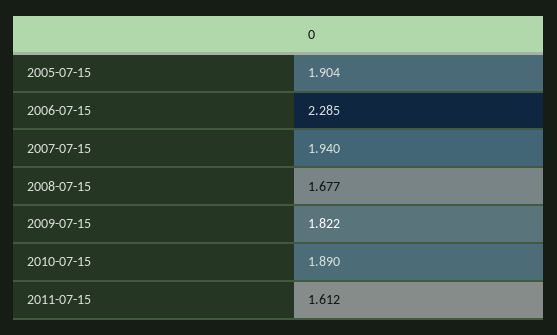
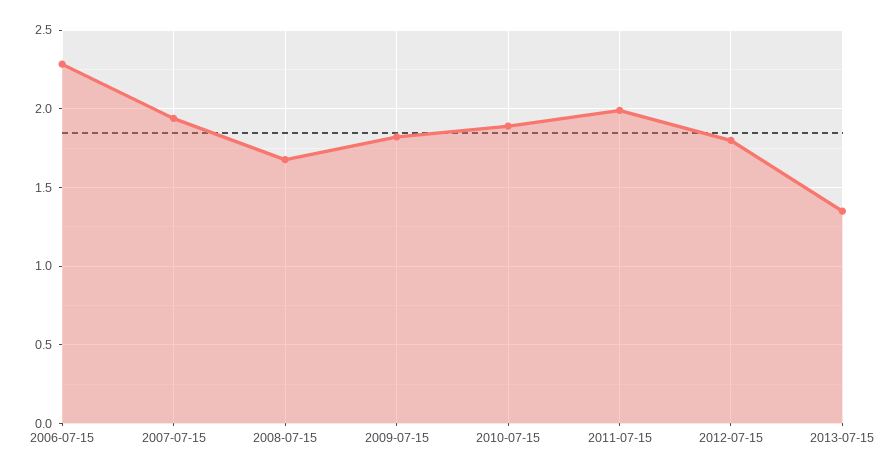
2005-07-15: 1.904 -> none
2011-07-15: 1.612 -> 2
2012-07-15: none -> 1.8
2013-07-15: none -> 1.35

